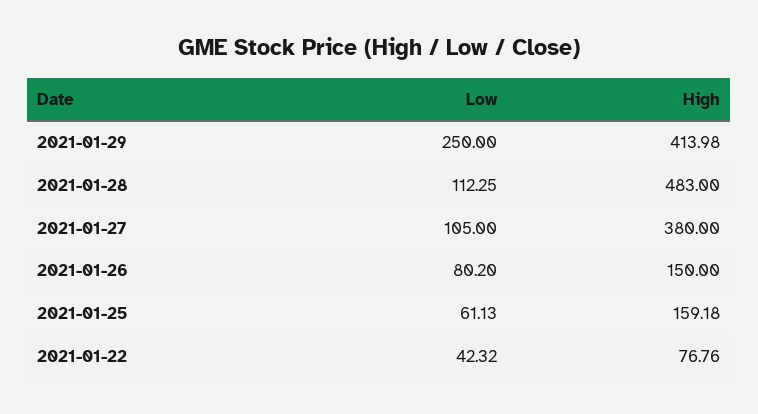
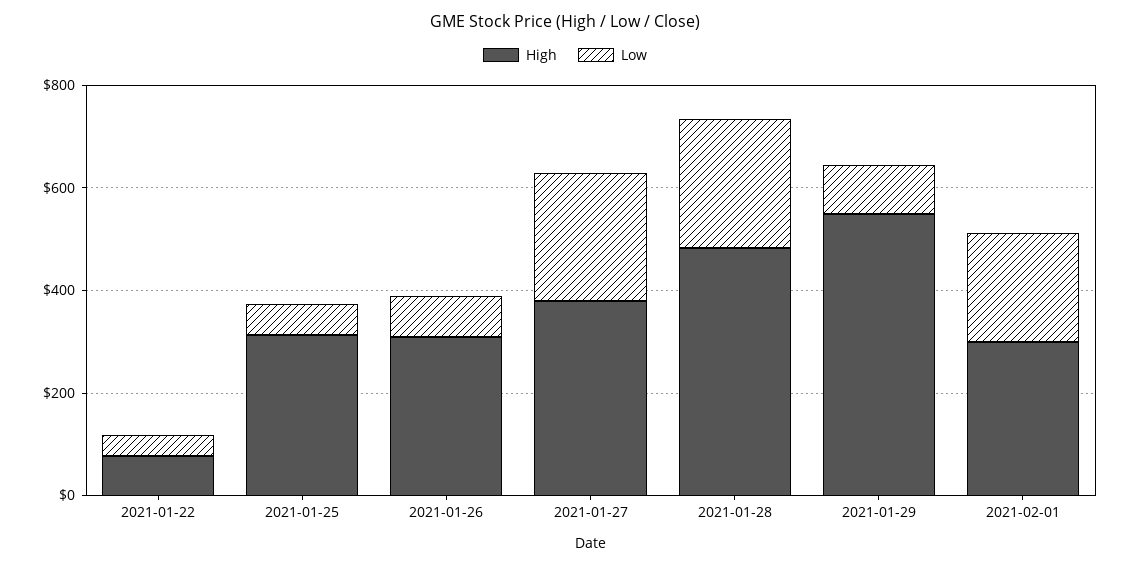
Low, 2021-01-29: 250 -> 100
High, 2021-01-29: 413.98 -> 550
Low, 2021-01-28: 112.25 -> 250
Low, 2021-01-27: 105 -> 250
High, 2021-01-26: 150 -> 300
High, 2021-01-25: 159.18 -> 300
High, 2021-02-01: none -> 300
Low, 2021-02-01: none -> 200

